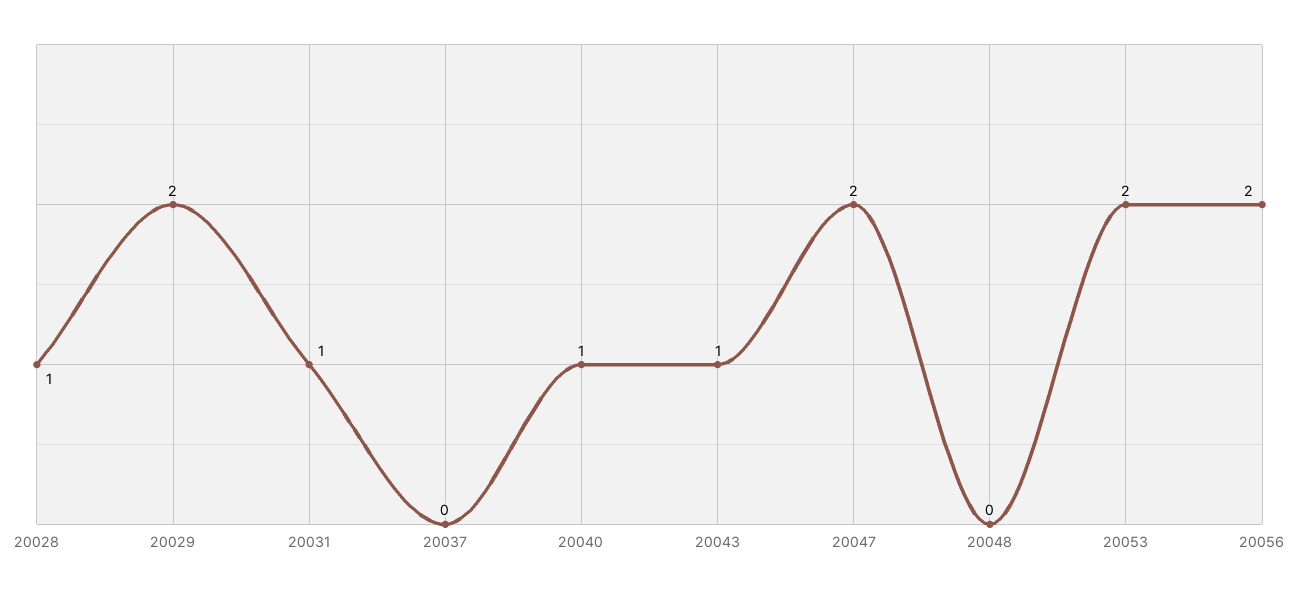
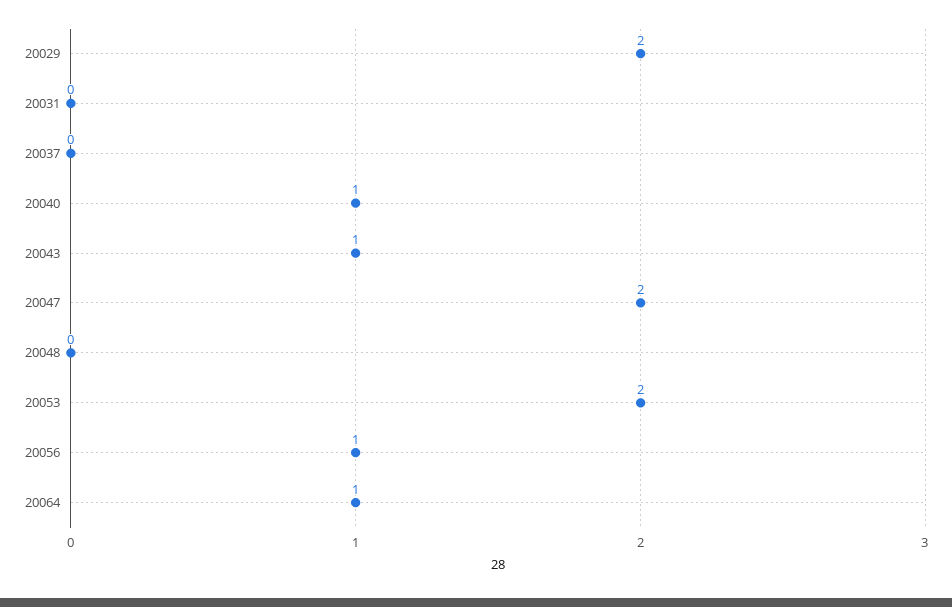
20028: 1 -> none
20031: 1 -> 0
20056: 2 -> 1
20064: none -> 1

